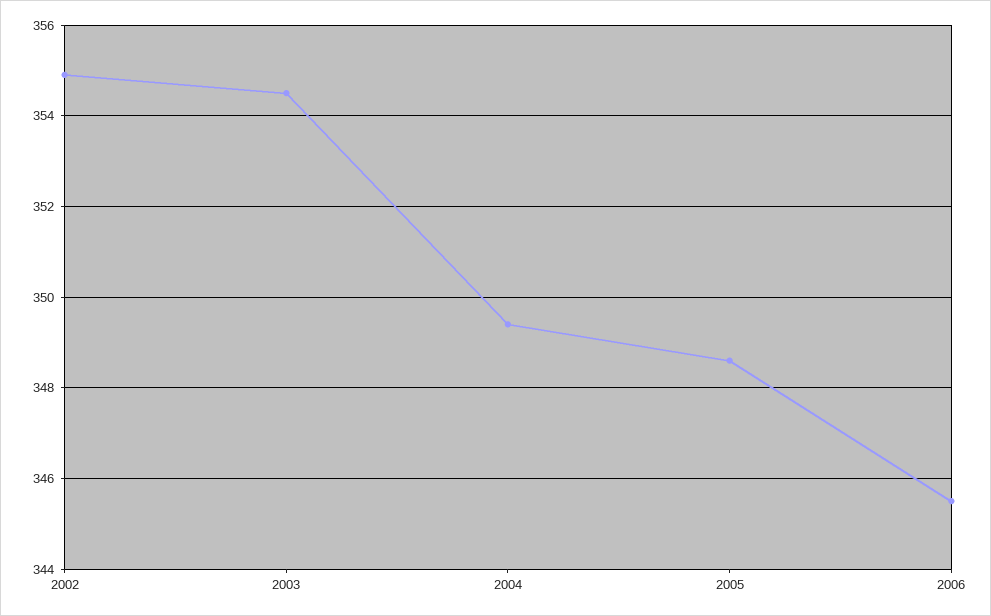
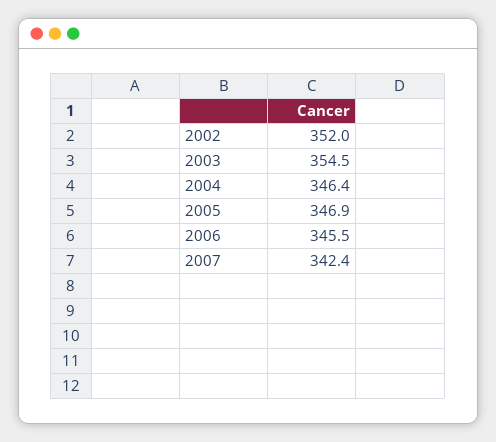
2002: 355 -> 352
2004: 349.5 -> 346.4
2005: 348.5 -> 346.9
2007: none -> 342.4

